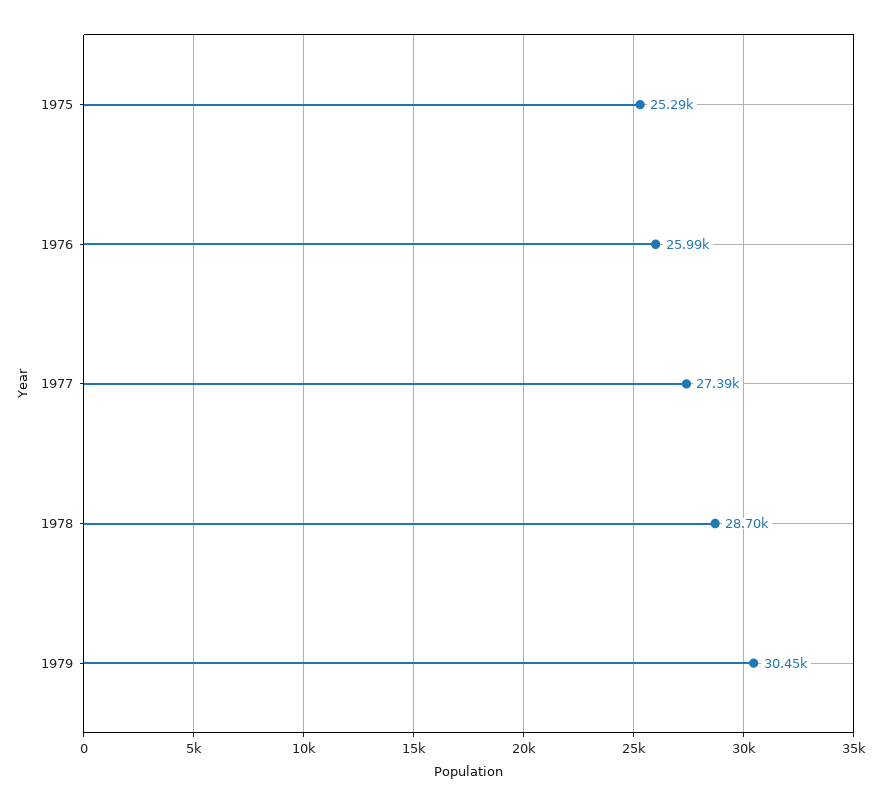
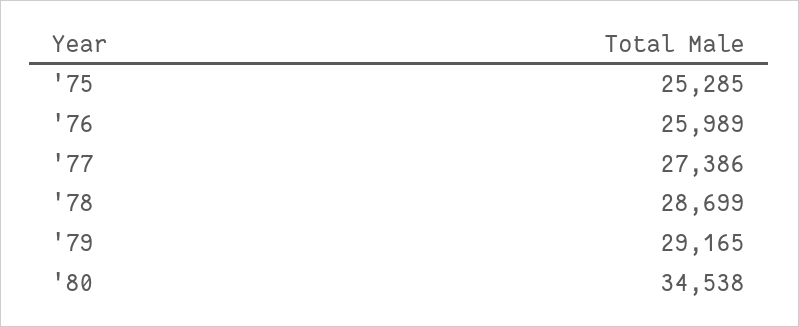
1979: 30450 -> 29165
'80: none -> 34538

